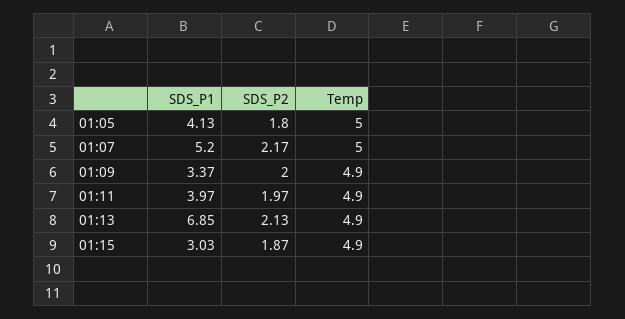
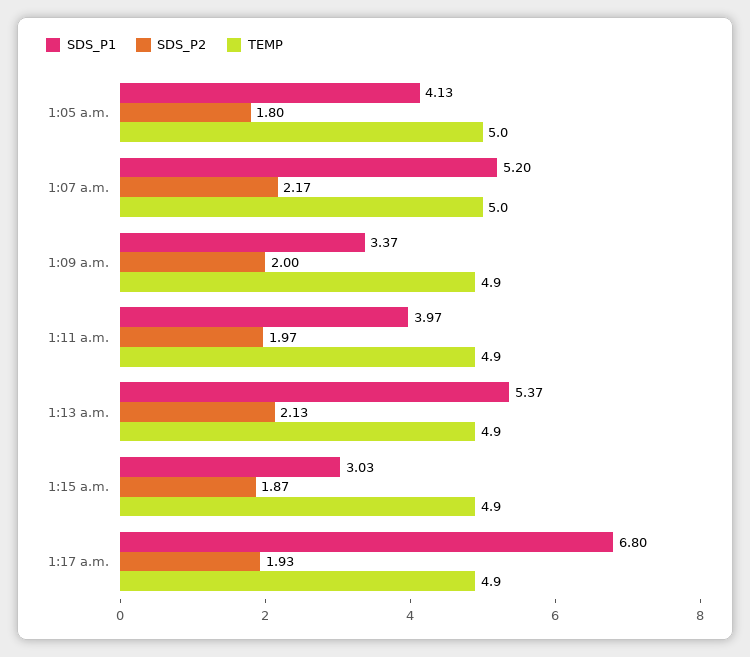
SDS_P1, 01:13: 6.85 -> 5.37
SDS_P1, 1:17 a.m.: none -> 6.8
SDS_P2, 1:17 a.m.: none -> 1.93
Temp, 1:17 a.m.: none -> 4.9

